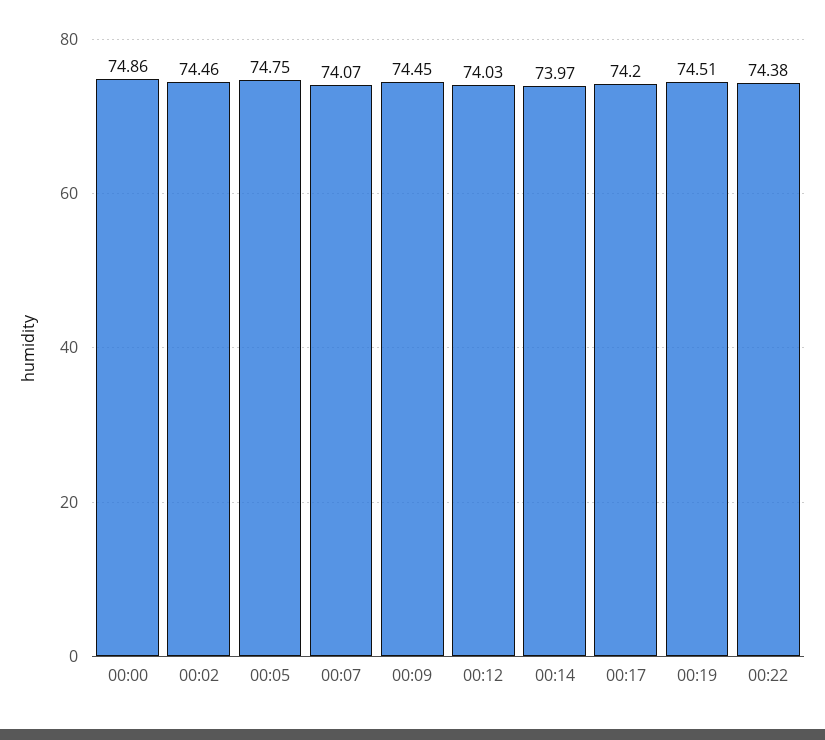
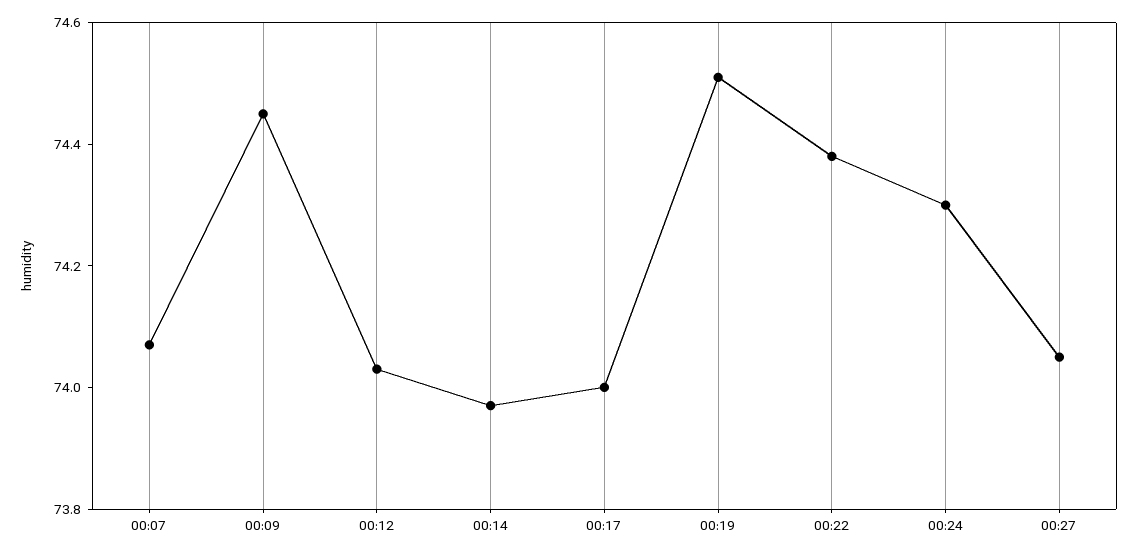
00:00: 74.86 -> none
00:02: 74.46 -> none
00:05: 74.75 -> none
00:17: 74.2 -> 74
00:24: none -> 74.3
00:27: none -> 74.05

